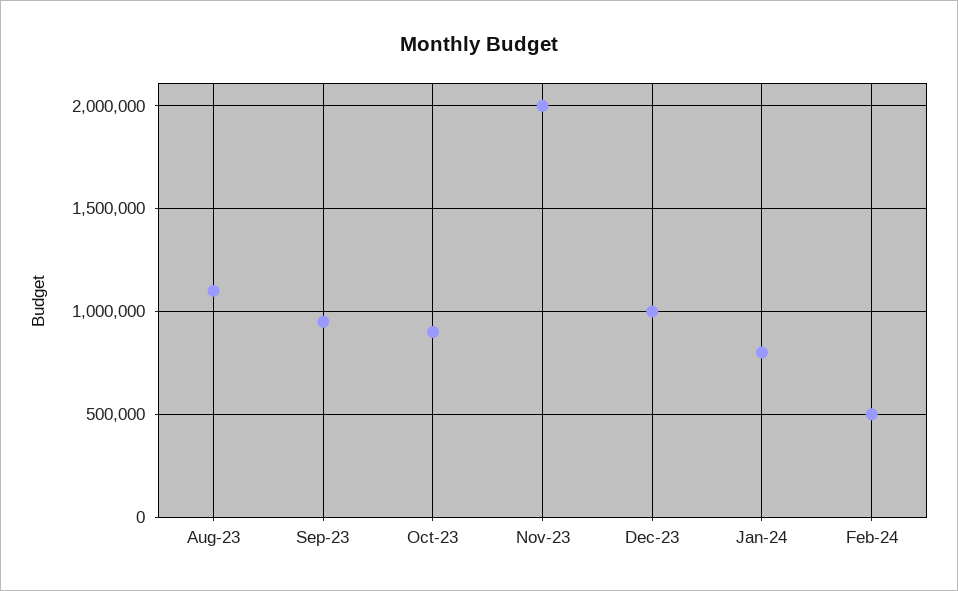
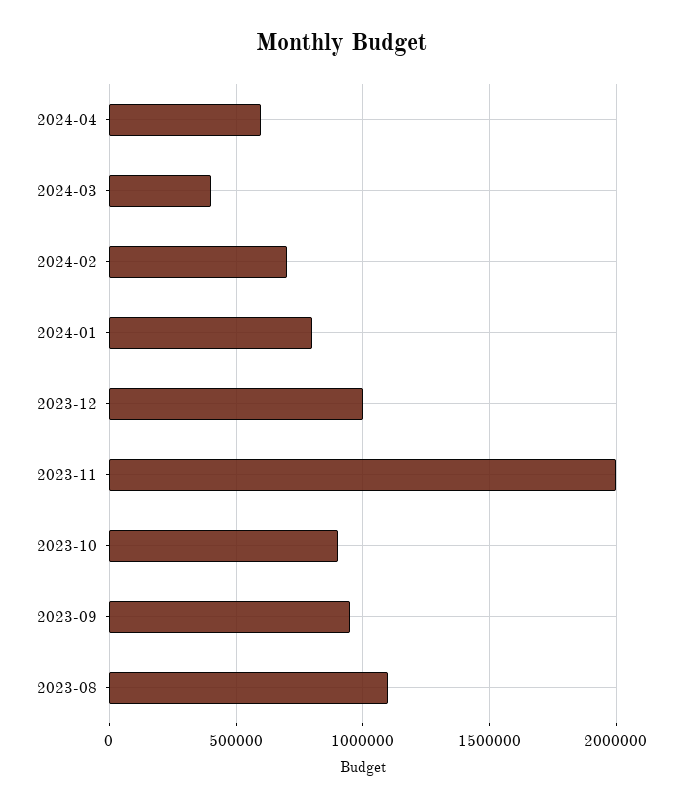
Feb-24: 500000 -> 700000
2024-04: none -> 600000
2024-03: none -> 400000

